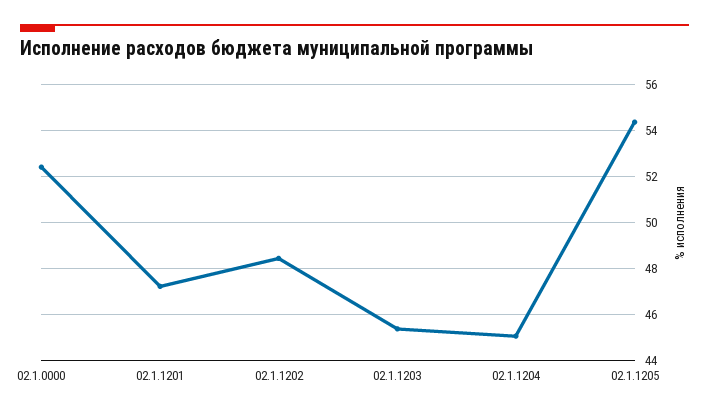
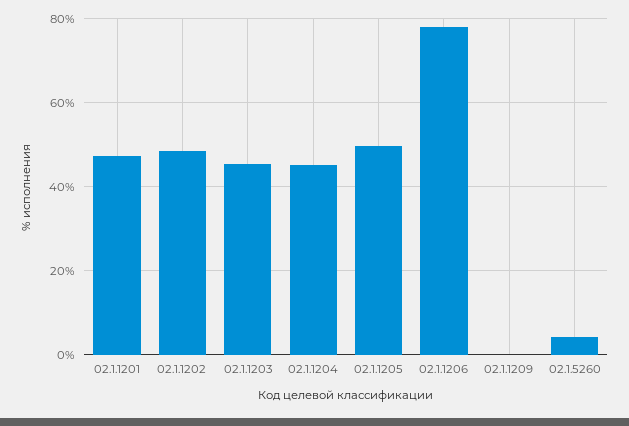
02.1.0000: 52.5 -> none
02.1.1205: 54.5 -> 50
02.1.1206: none -> 78
02.1.1209: none -> 0
02.1.5260: none -> 4

